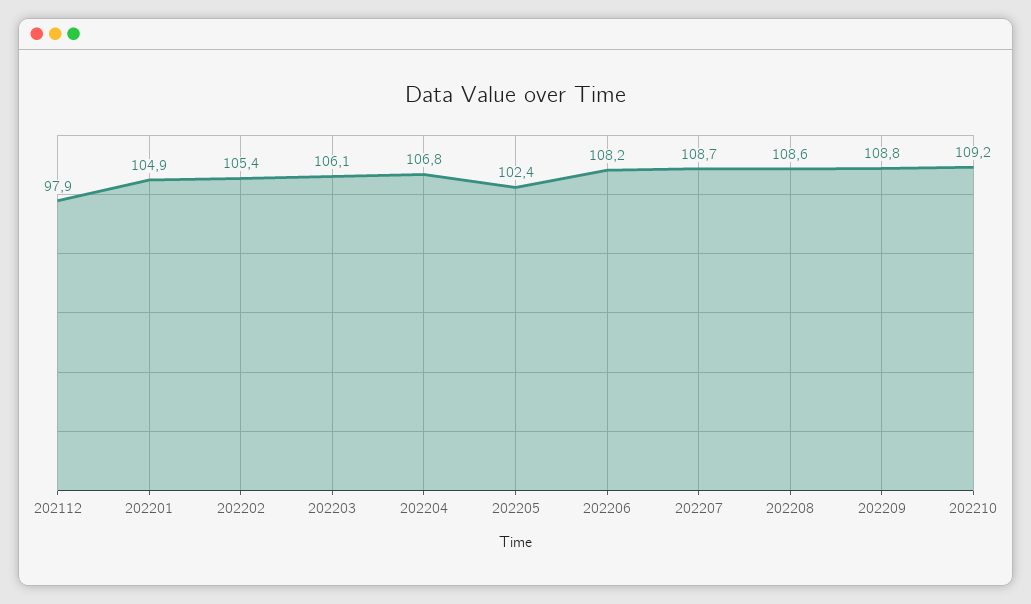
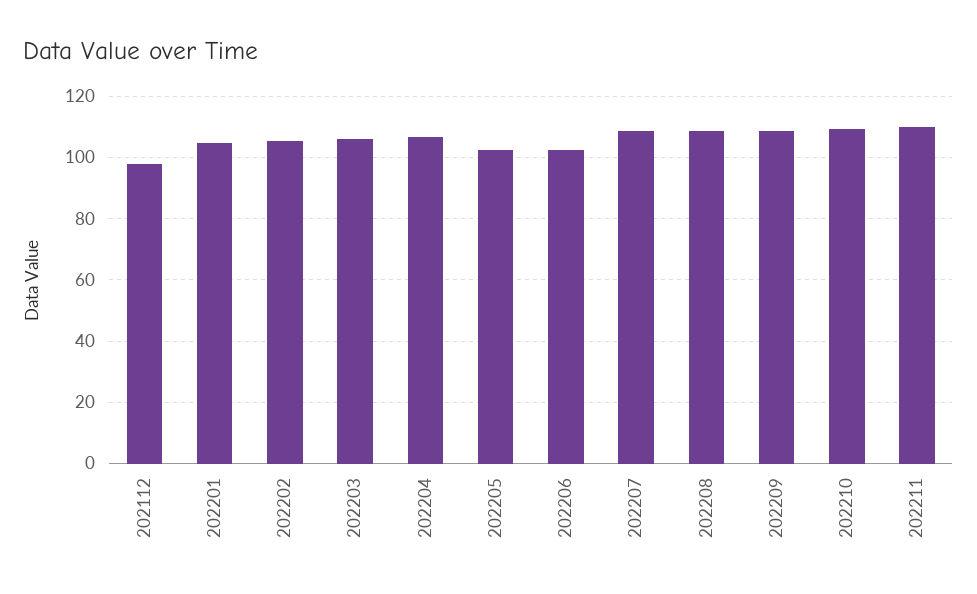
202206: 108.2 -> 102
202211: none -> 110

